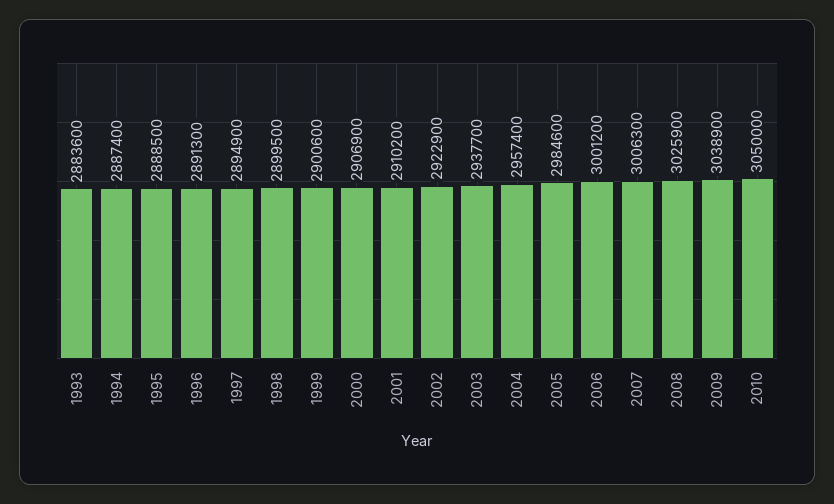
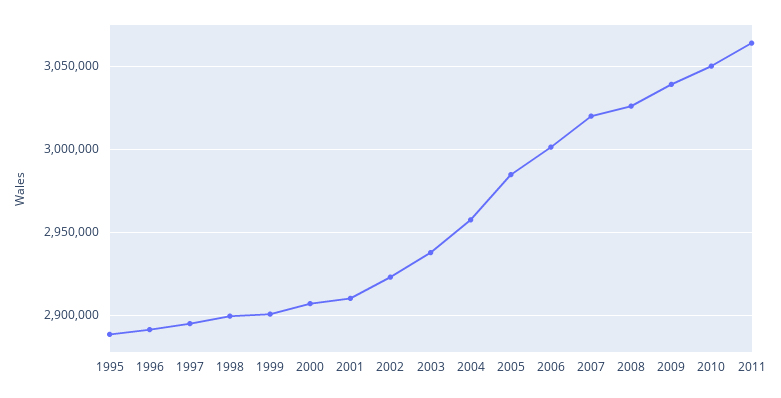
1993: 2883600 -> none
1994: 2887400 -> none
2007: 3006300 -> 3020000
2011: none -> 3065000

